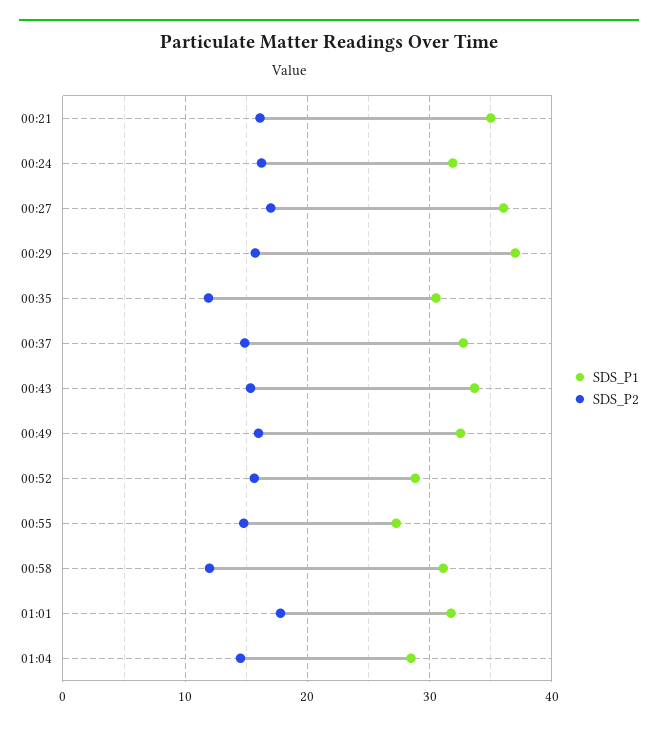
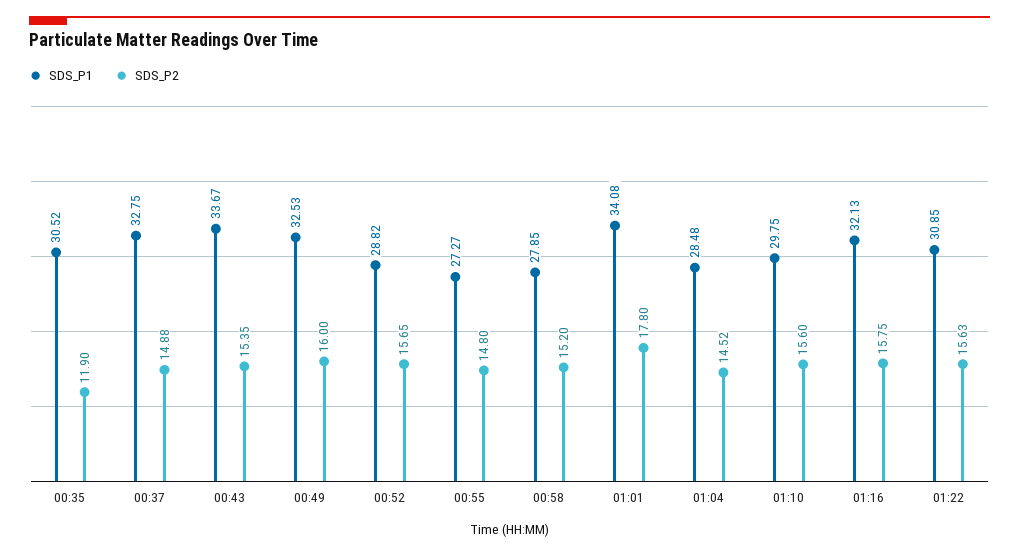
SDS_P1, 00:21: 35 -> none
SDS_P2, 00:21: 16 -> none
SDS_P1, 00:24: 32 -> none
SDS_P2, 00:24: 16 -> none
SDS_P1, 00:27: 36 -> none
SDS_P2, 00:27: 17 -> none
SDS_P1, 00:29: 37 -> none
SDS_P2, 00:29: 16 -> none
SDS_P1, 00:58: 31 -> 27.85
SDS_P2, 00:58: 12 -> 15.2
SDS_P1, 01:01: 32 -> 34.08
SDS_P1, 01:10: none -> 29.75
SDS_P2, 01:10: none -> 15.6
SDS_P1, 01:16: none -> 32.13
SDS_P2, 01:16: none -> 15.75
SDS_P1, 01:22: none -> 30.85
SDS_P2, 01:22: none -> 15.63

